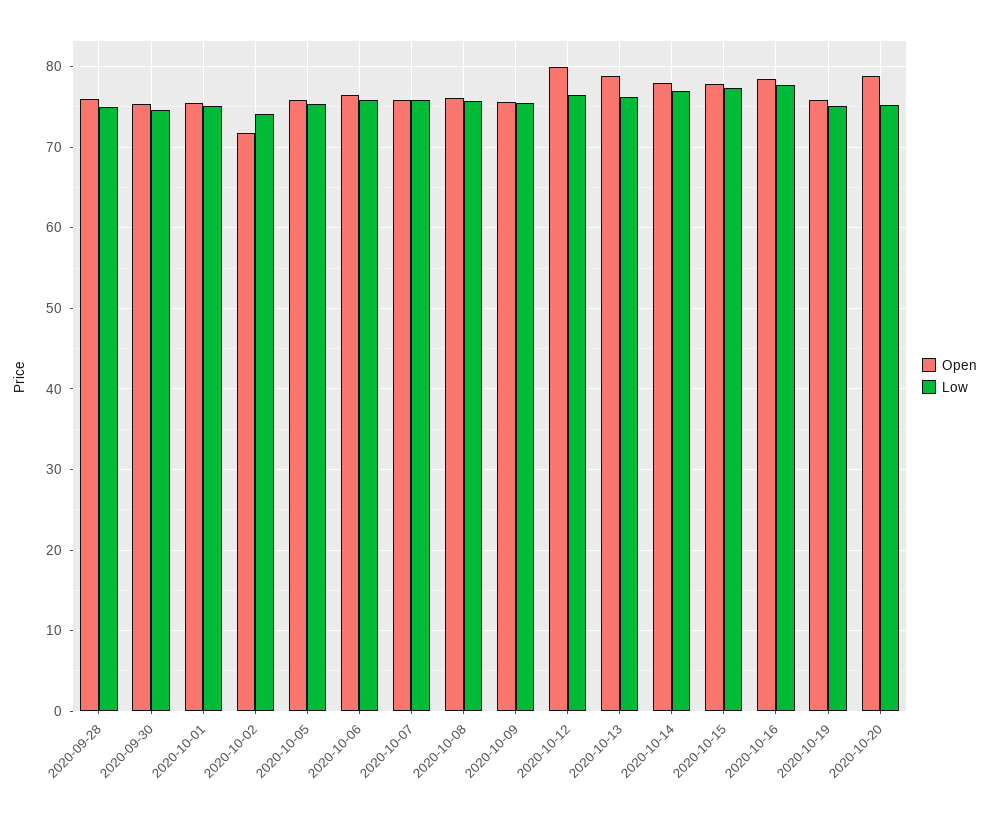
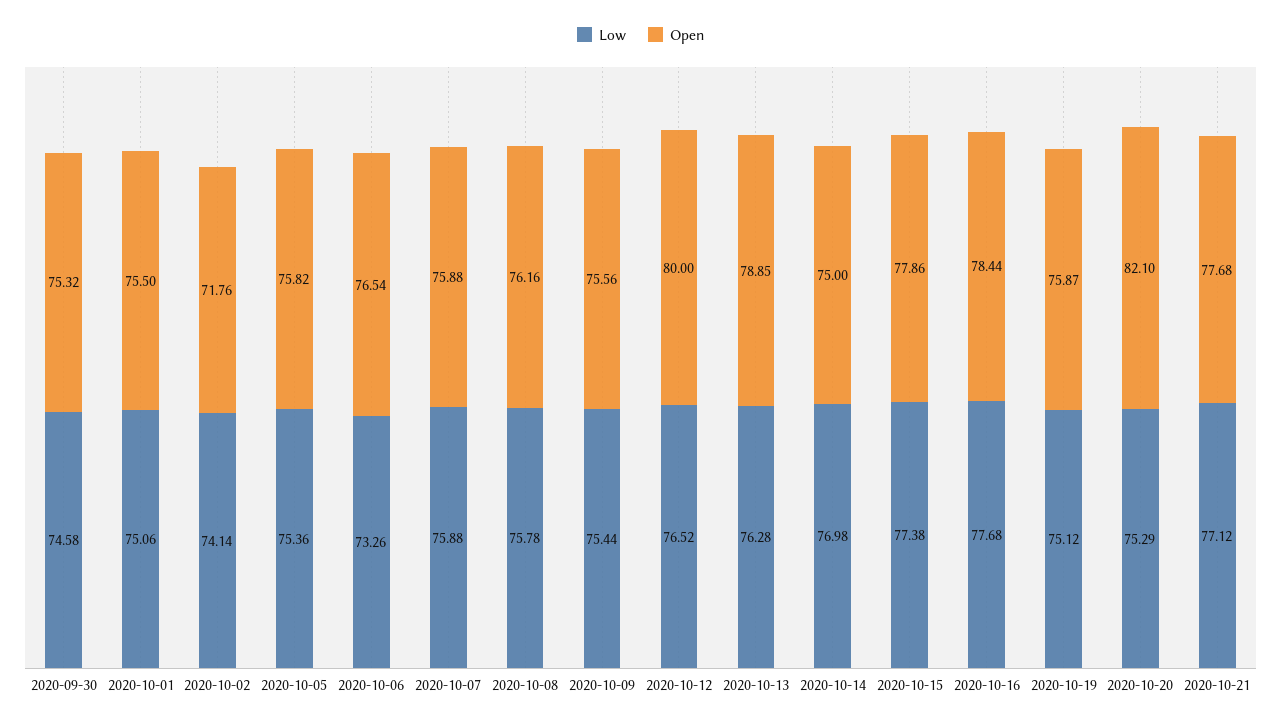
Open, 2020-09-28: 76 -> none
Low, 2020-09-28: 75 -> none
Low, 2020-10-06: 76 -> 73.26
Open, 2020-10-14: 78 -> 75
Open, 2020-10-20: 79 -> 82.1
Low, 2020-10-21: none -> 77.12
Open, 2020-10-21: none -> 77.68

